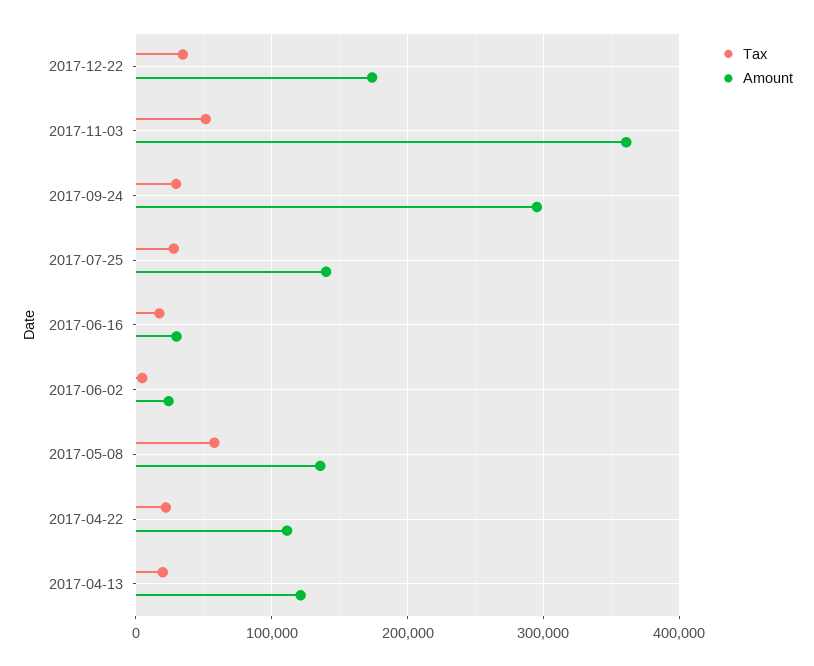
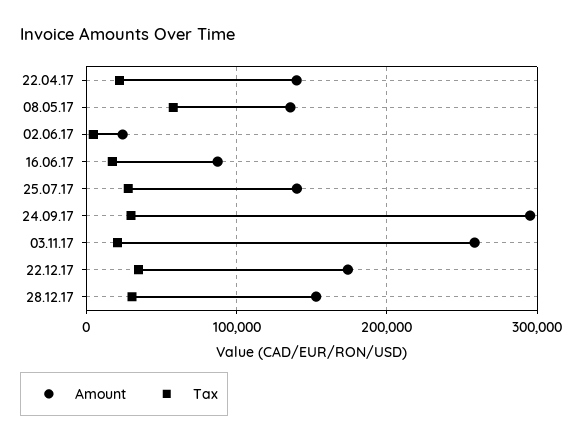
Tax, 2017-11-03: 50000 -> 20000
Amount, 2017-11-03: 360000 -> 260000
Amount, 2017-06-16: 30000 -> 90000
Amount, 2017-04-22: 110000 -> 140000
Tax, 2017-04-13: 20000 -> none
Amount, 2017-04-13: 120000 -> none
Amount, 28.12.17: none -> 150000
Tax, 28.12.17: none -> 30000

